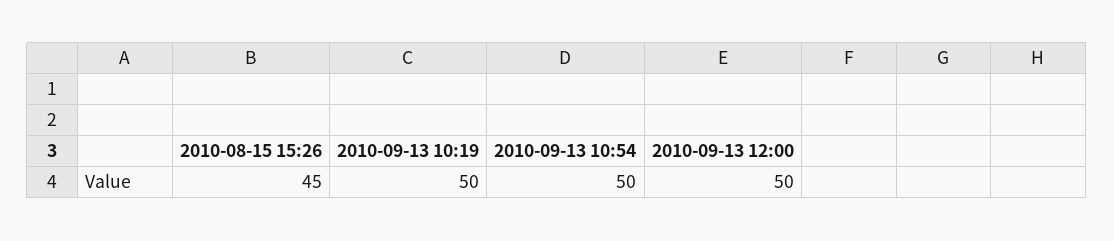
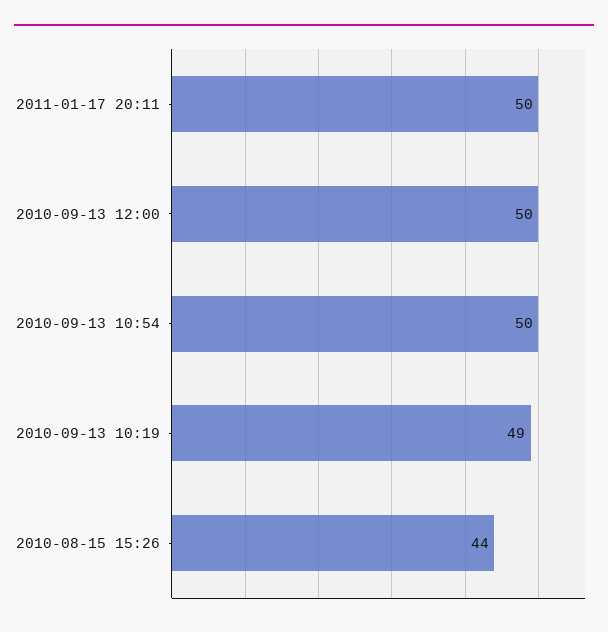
2010-08-15 15:26: 45 -> 44
2010-09-13 10:19: 50 -> 49
2011-01-17 20:11: none -> 50

